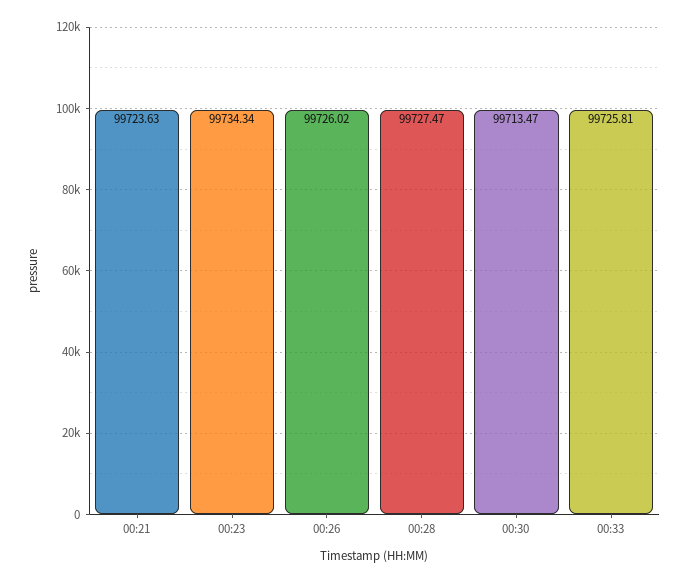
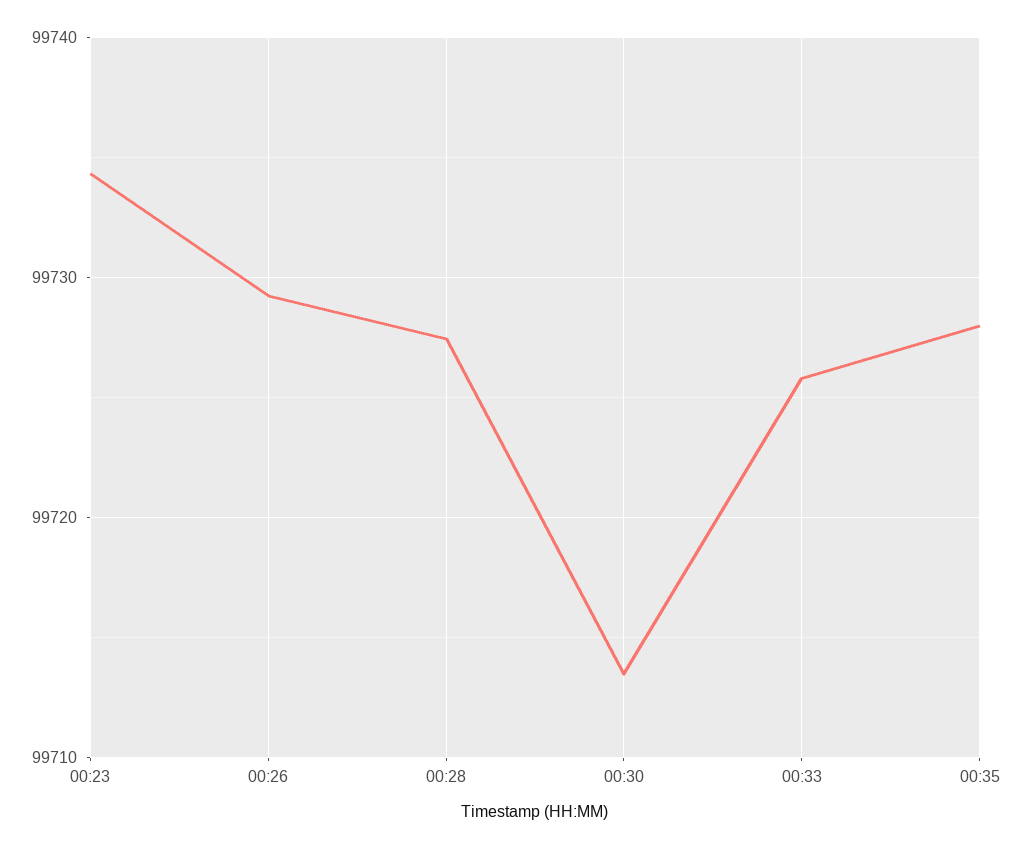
00:21: 99723.63 -> none
00:26: 99726.02 -> 99729
00:35: none -> 99728

